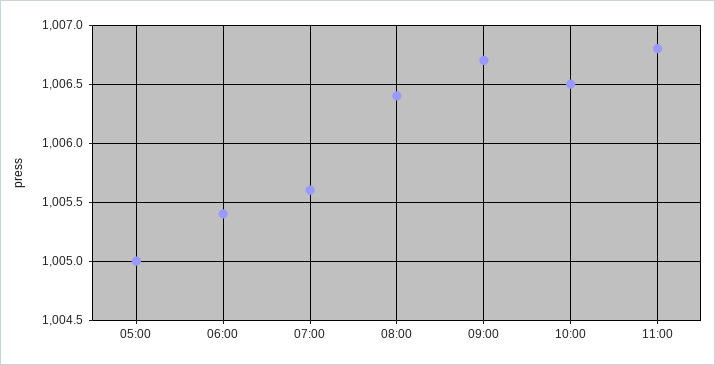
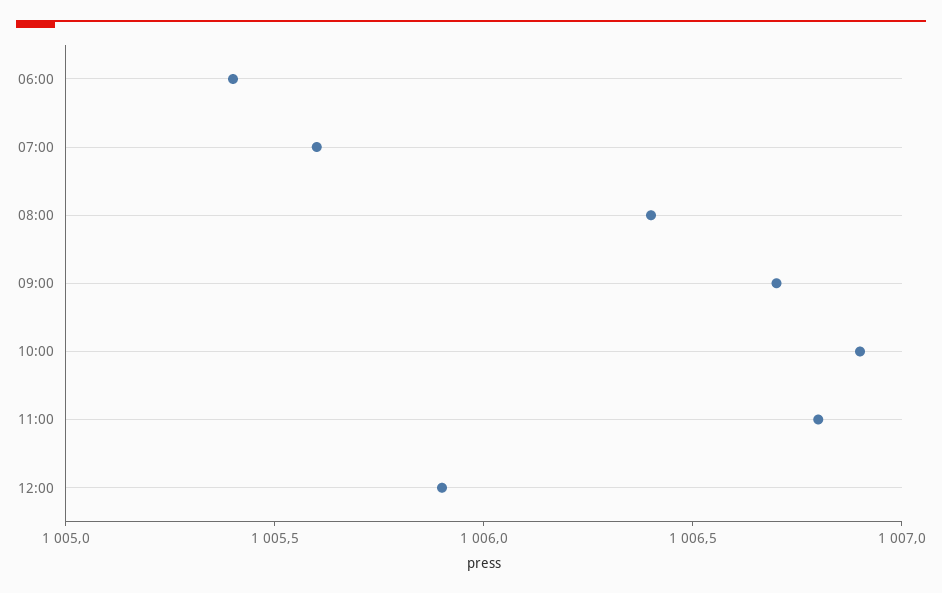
05:00: 1005 -> none
10:00: 1006.5 -> 1006.9
12:00: none -> 1005.9

